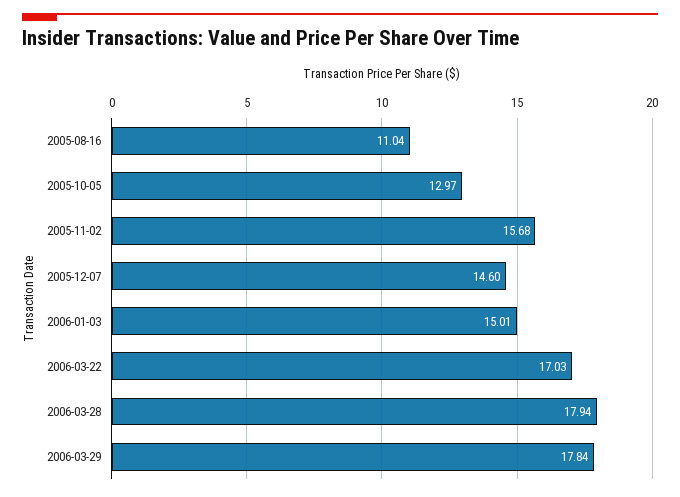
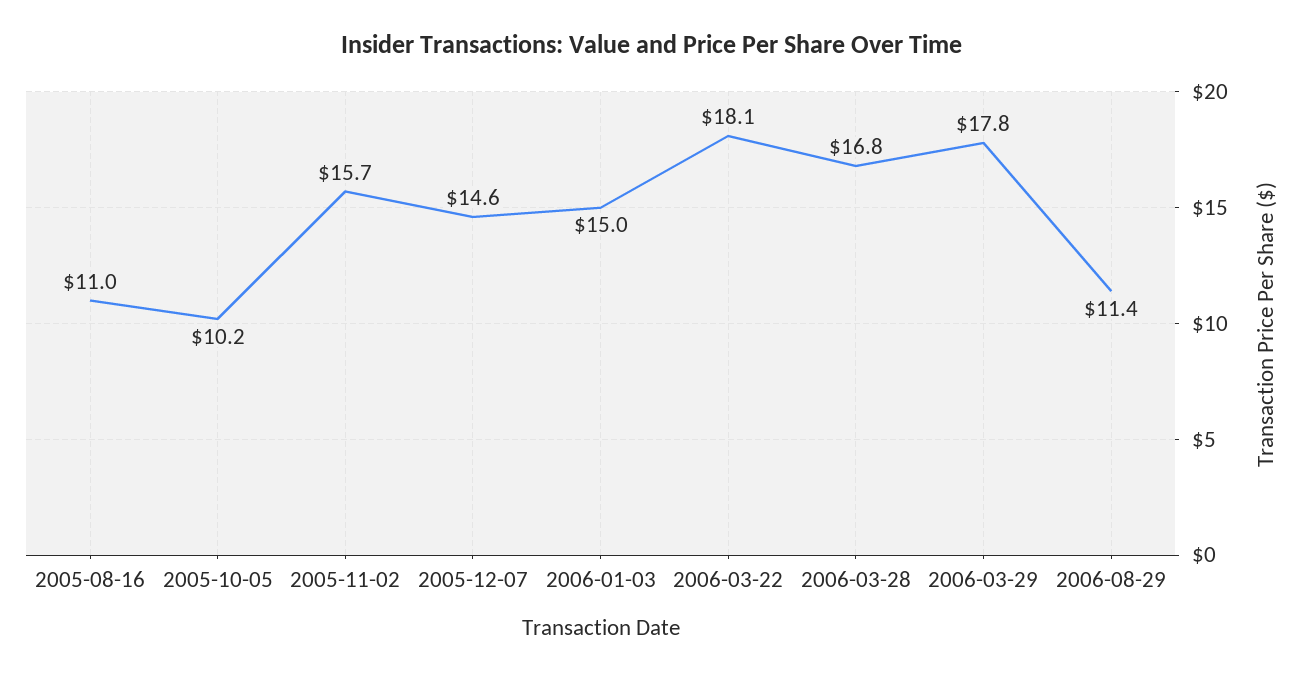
2005-10-05: 12.97 -> 10.2
2006-03-22: 17.03 -> 18.1
2006-03-28: 17.94 -> 16.8
2006-08-29: none -> 11.4

